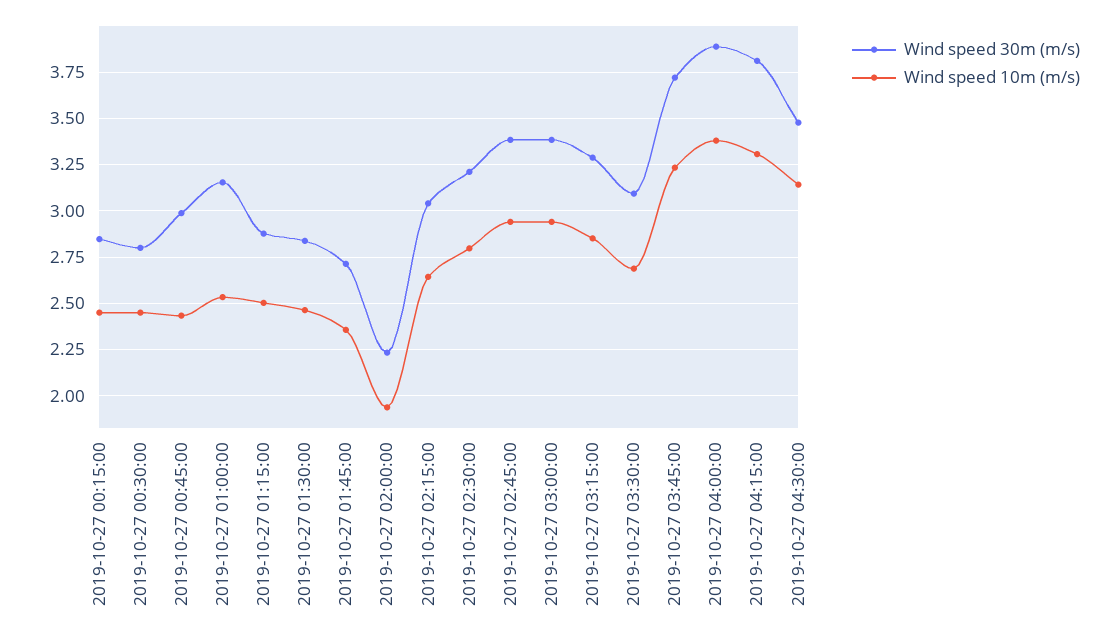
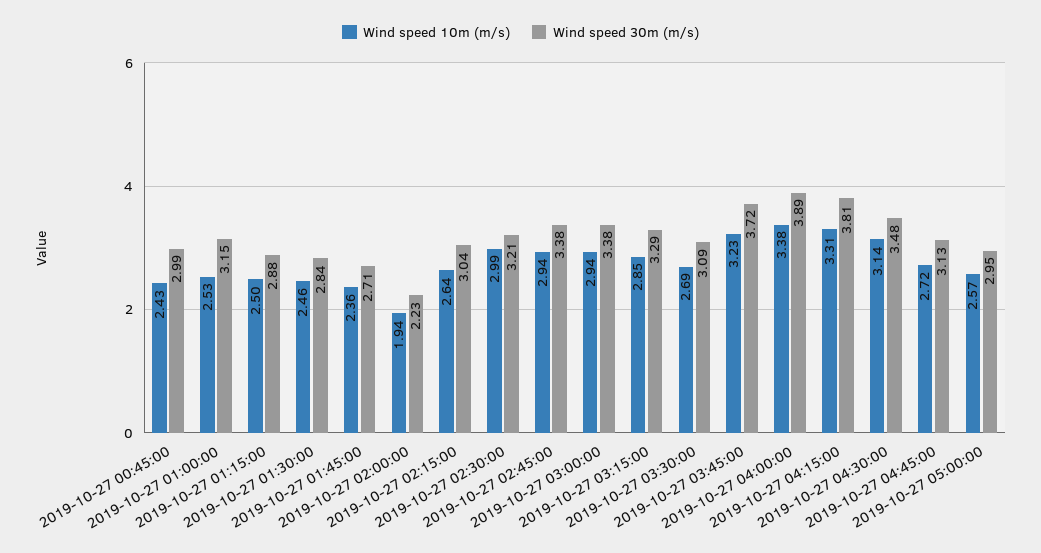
Wind speed 30m (m/s), 2019-10-27 00:15:00: 2.85 -> none
Wind speed 10m (m/s), 2019-10-27 00:15:00: 2.45 -> none
Wind speed 30m (m/s), 2019-10-27 00:30:00: 2.8 -> none
Wind speed 10m (m/s), 2019-10-27 00:30:00: 2.45 -> none
Wind speed 10m (m/s), 2019-10-27 02:30:00: 2.8 -> 2.99
Wind speed 10m (m/s), 2019-10-27 04:45:00: none -> 2.72
Wind speed 30m (m/s), 2019-10-27 04:45:00: none -> 3.13
Wind speed 10m (m/s), 2019-10-27 05:00:00: none -> 2.57
Wind speed 30m (m/s), 2019-10-27 05:00:00: none -> 2.95

